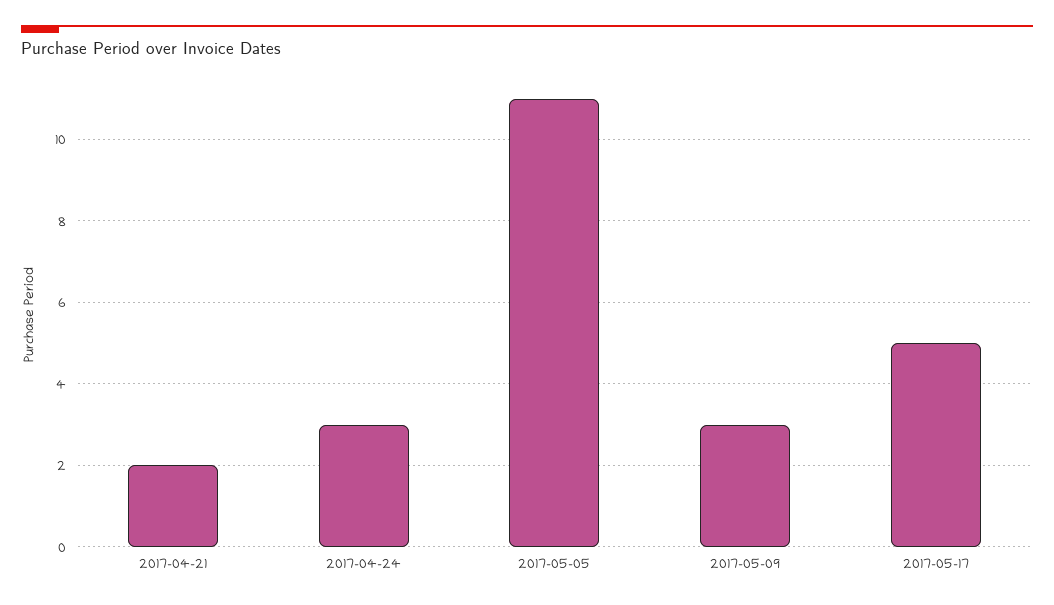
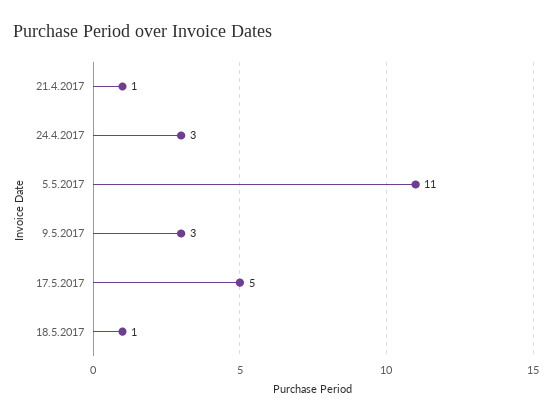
2017-04-21: 2 -> 1
18.5.2017: none -> 1

